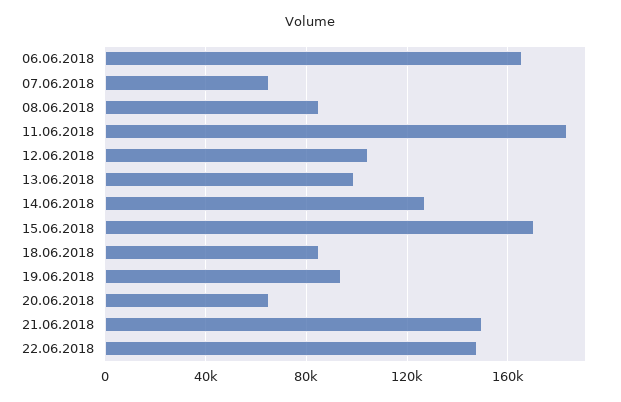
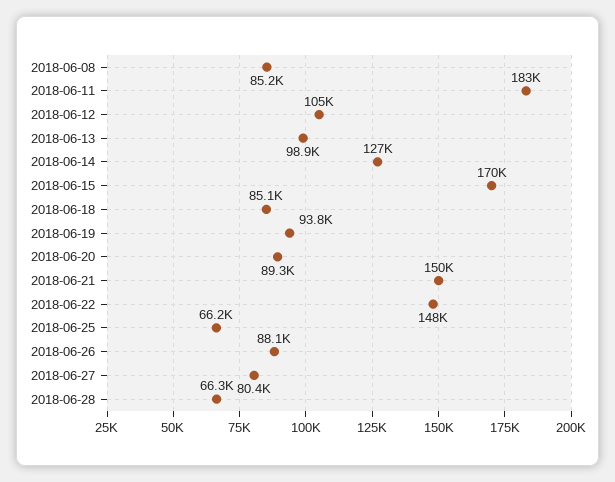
06.06.2018: 165000 -> none
07.06.2018: 65000 -> none
20.06.2018: 65000 -> 89300
2018-06-25: none -> 66200
2018-06-26: none -> 88100
2018-06-27: none -> 80400
2018-06-28: none -> 66300

